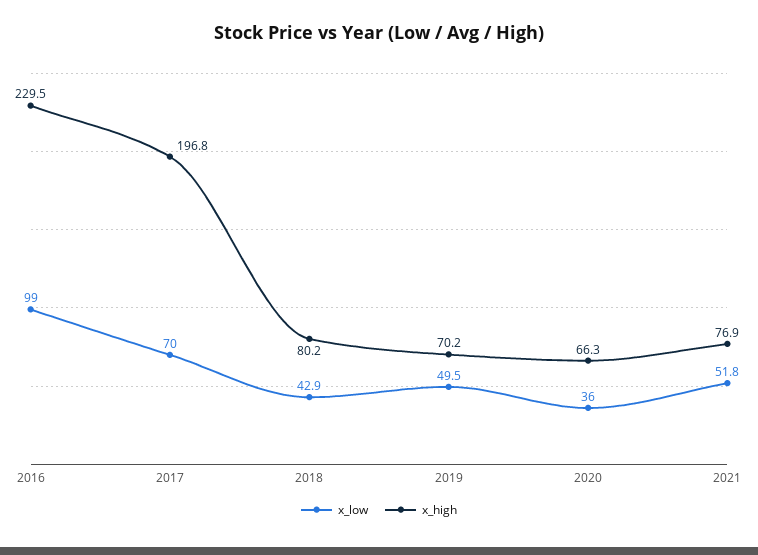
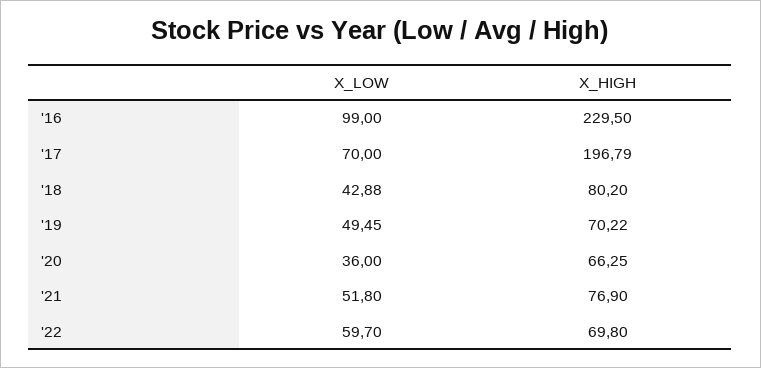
x_low, '22: none -> 59.7
x_high, '22: none -> 69.8

